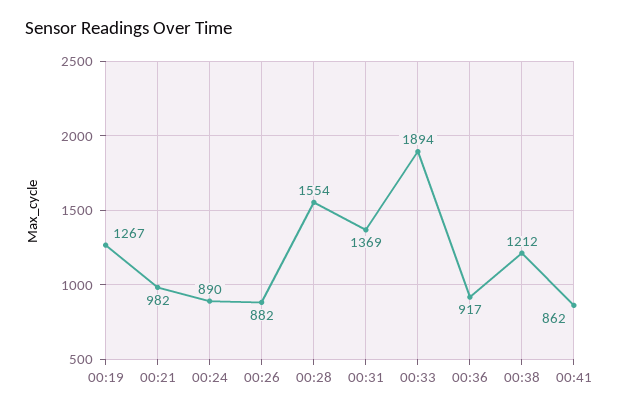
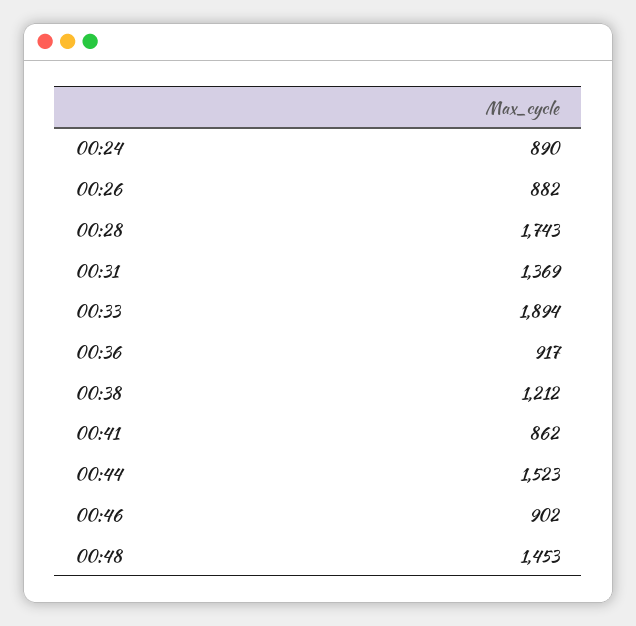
00:19: 1267 -> none
00:21: 982 -> none
00:28: 1554 -> 1743
00:44: none -> 1523
00:46: none -> 902
00:48: none -> 1453

